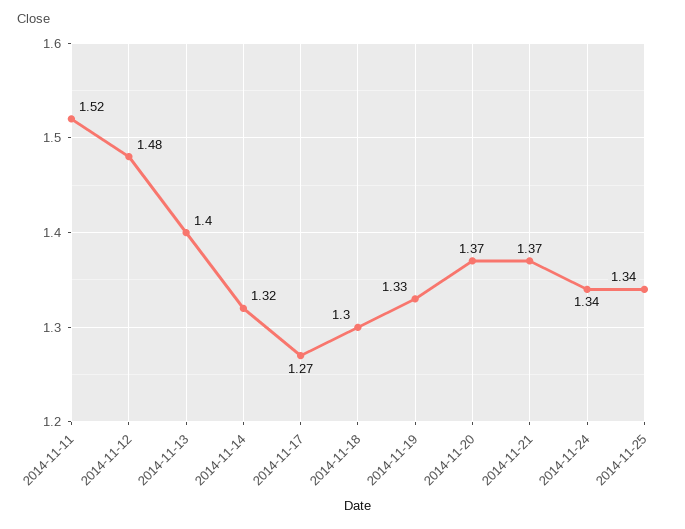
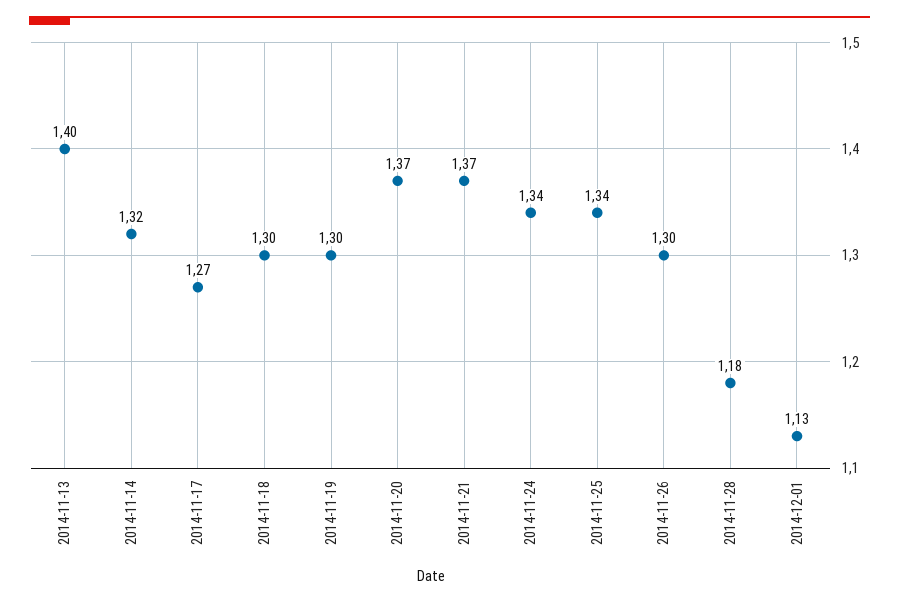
2014-11-11: 1.52 -> none
2014-11-12: 1.48 -> none
2014-11-19: 1.33 -> 1.3
2014-11-26: none -> 1.3
2014-11-28: none -> 1.18
2014-12-01: none -> 1.13

